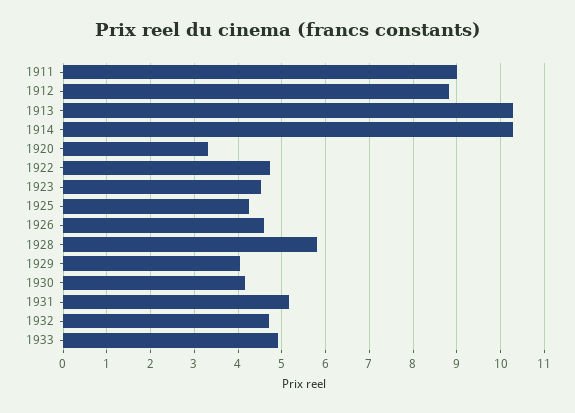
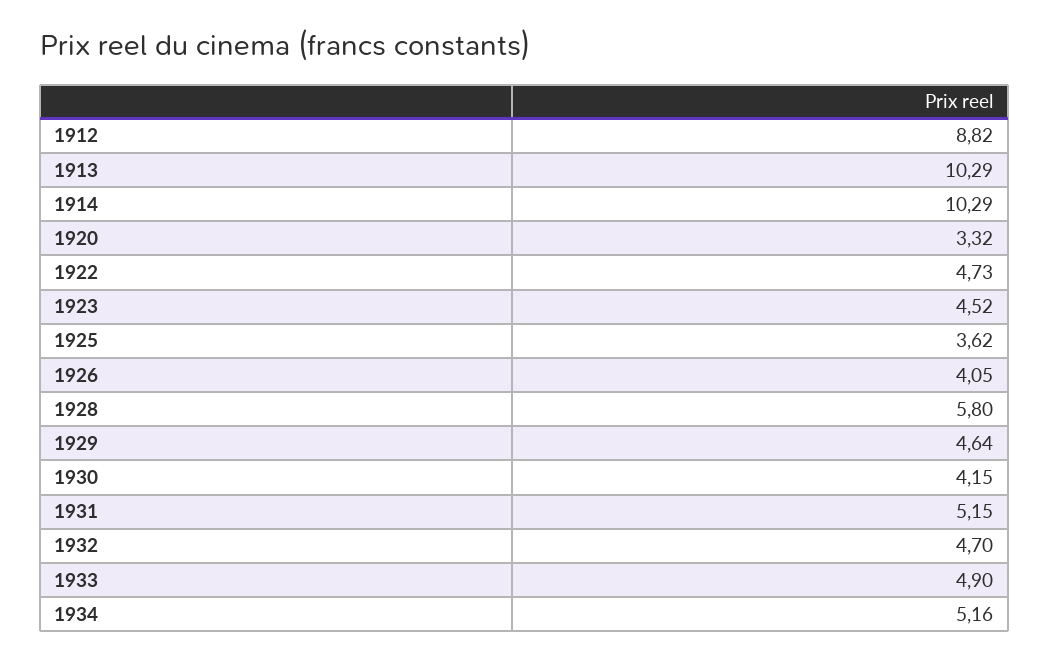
1911: 9 -> none
1925: 4.2 -> 3.62
1926: 4.6 -> 4.05
1929: 4 -> 4.64
1934: none -> 5.16

